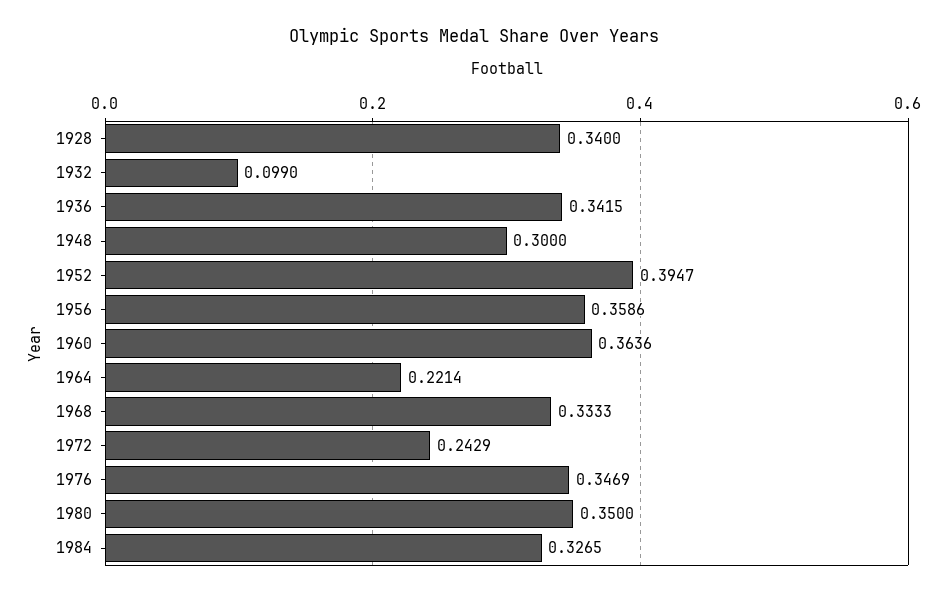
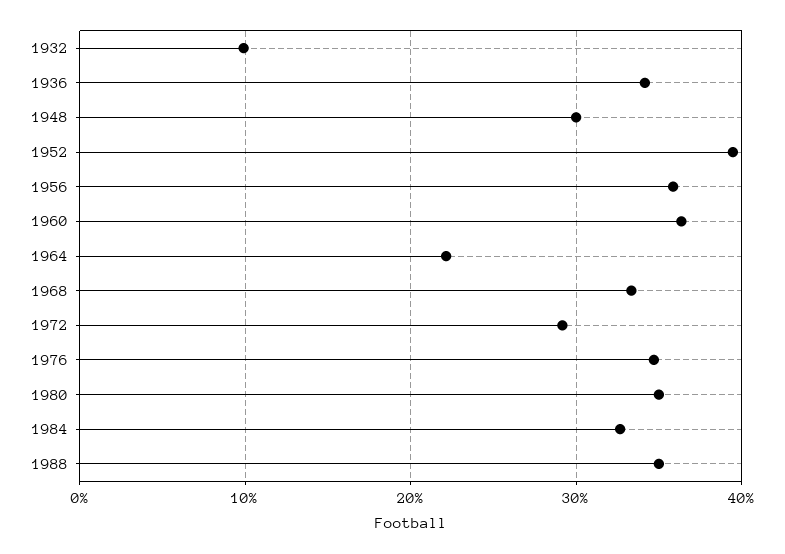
1928: 0.34 -> none
1972: 0.2429 -> 0.29
1988: none -> 0.35

